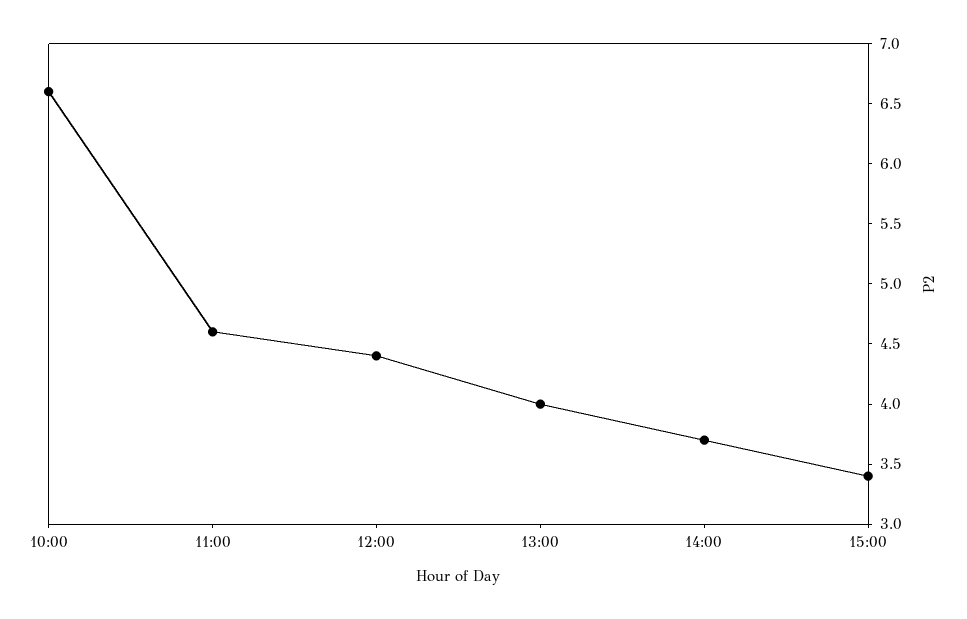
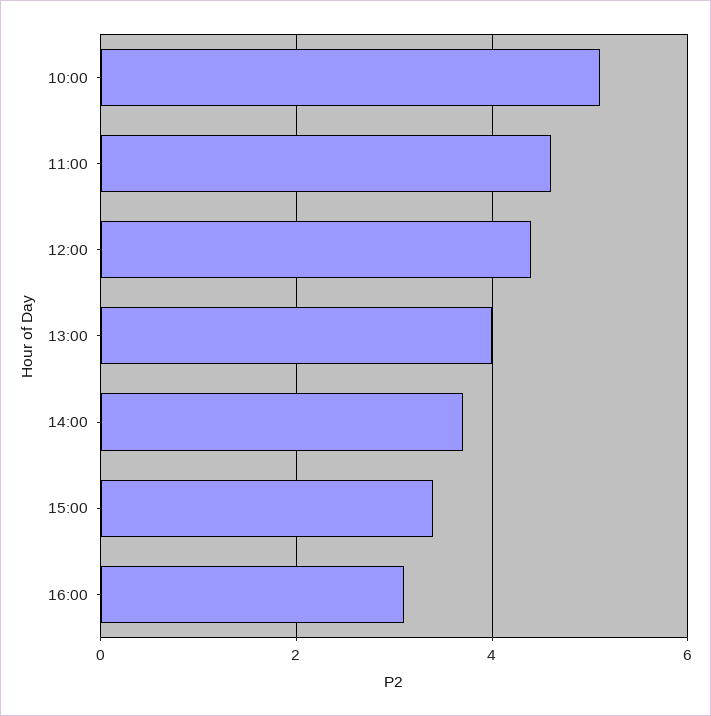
10:00: 6.6 -> 5
16:00: none -> 3

